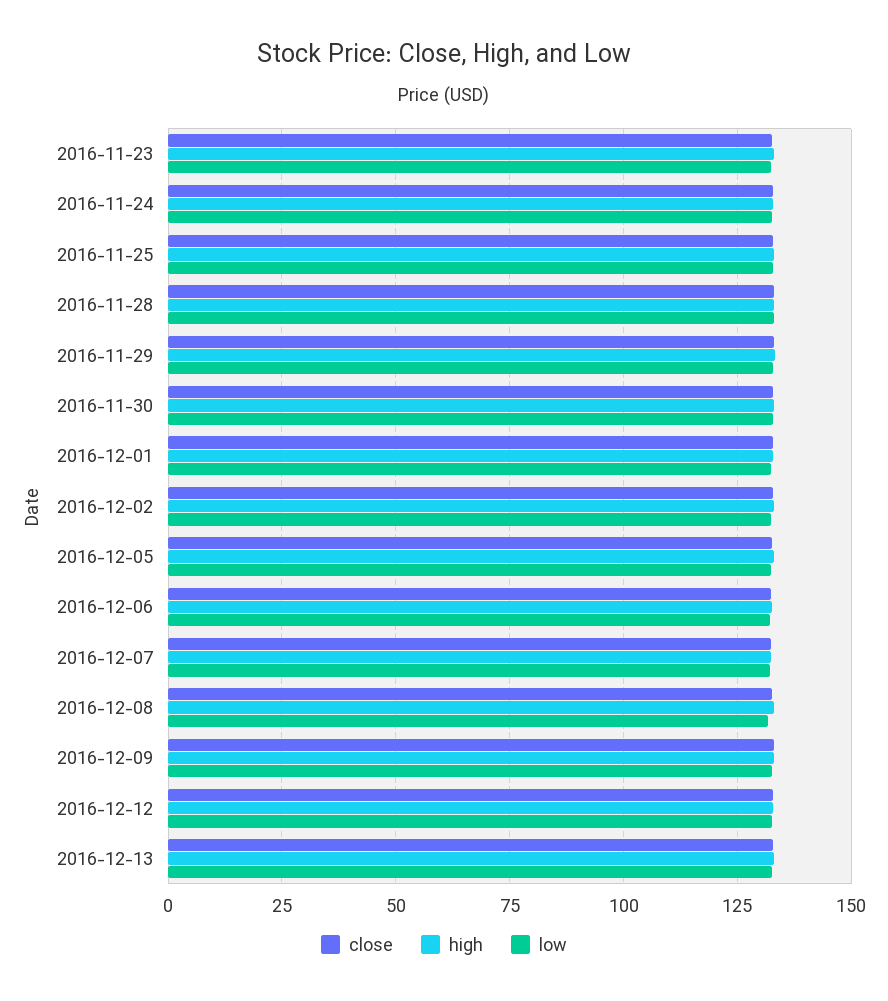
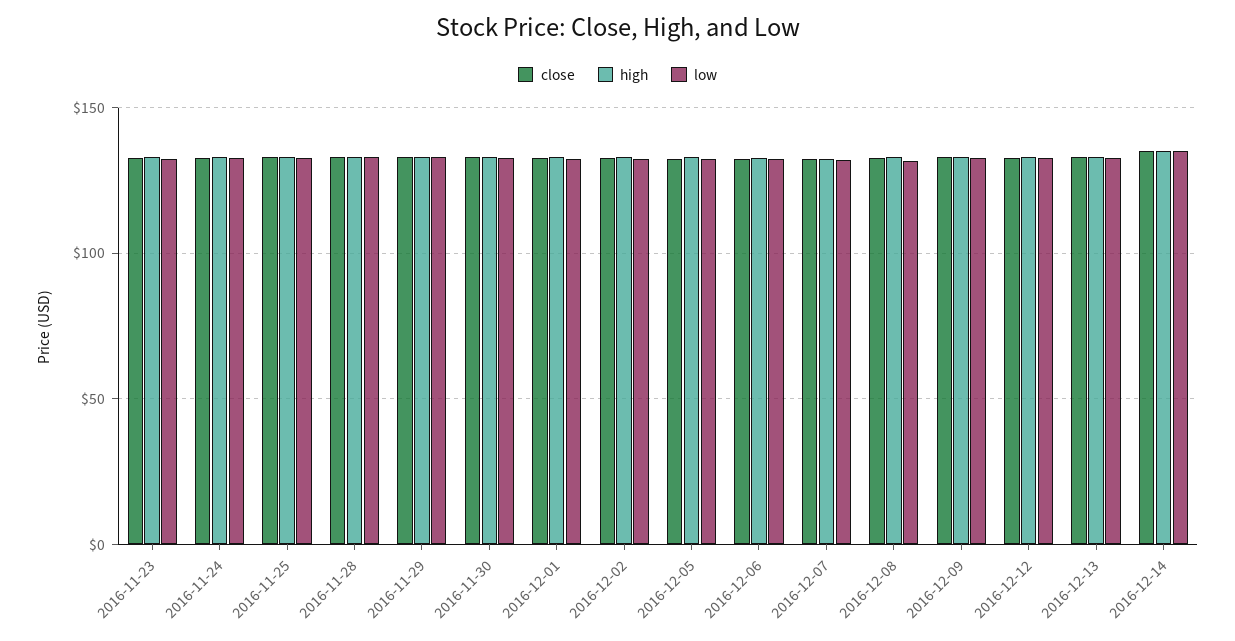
close, 2016-12-14: none -> 135
high, 2016-12-14: none -> 135
low, 2016-12-14: none -> 135

